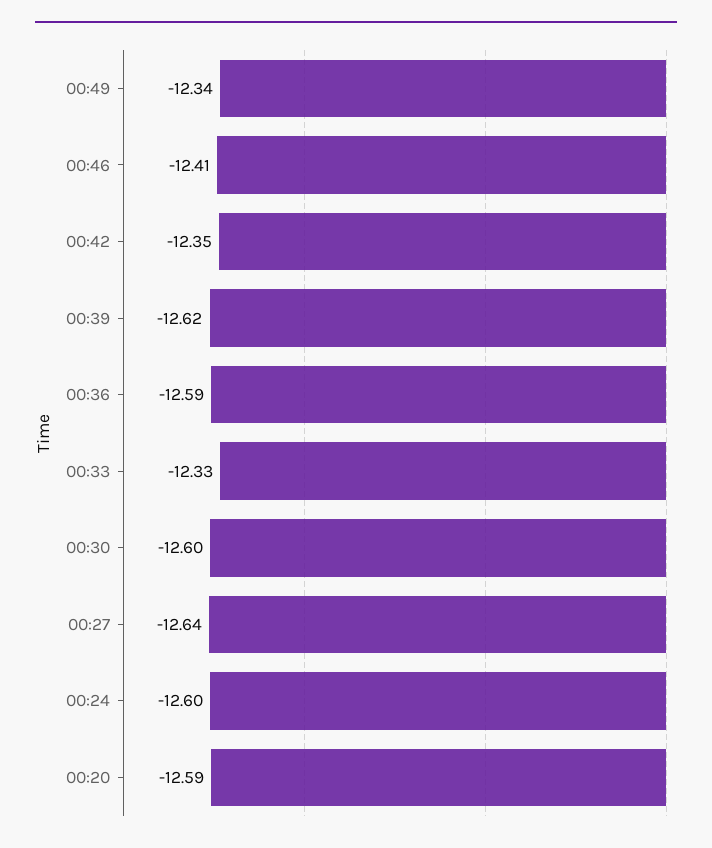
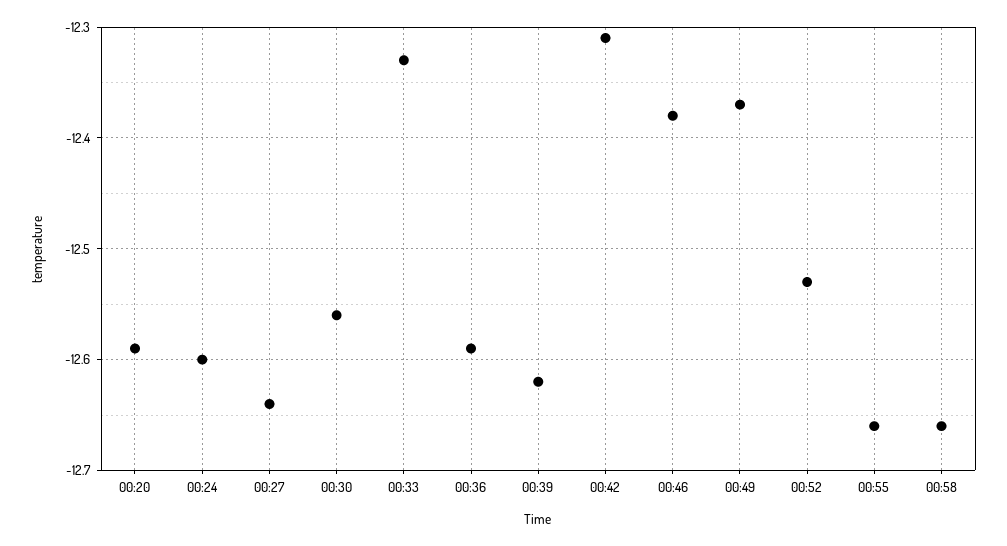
00:49: -12.34 -> -12.37
00:46: -12.41 -> -12.38
00:42: -12.35 -> -12.31
00:30: -12.6 -> -12.56
00:52: none -> -12.53
00:55: none -> -12.66
00:58: none -> -12.66

